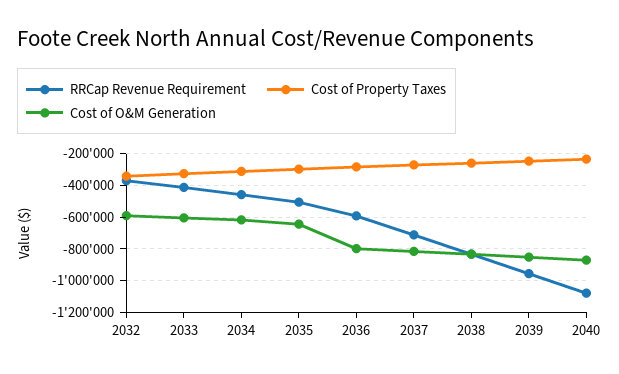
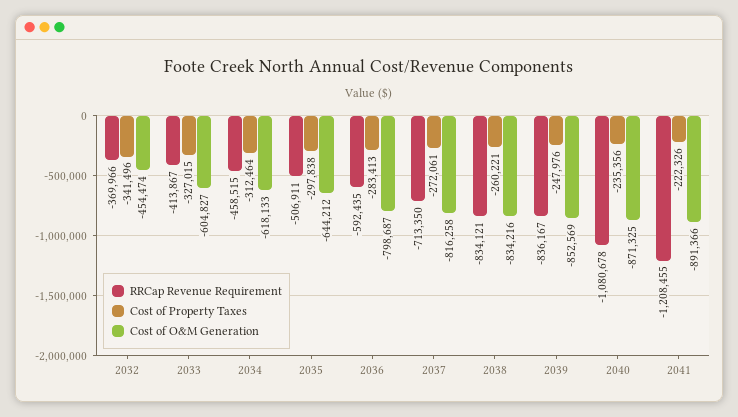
Cost of O&M Generation, 2032: -600000 -> -454474
RRCap Revenue Requirement, 2039: -950000 -> -836167
RRCap Revenue Requirement, 2041: none -> -1208455
Cost of Property Taxes, 2041: none -> -222326
Cost of O&M Generation, 2041: none -> -891366

